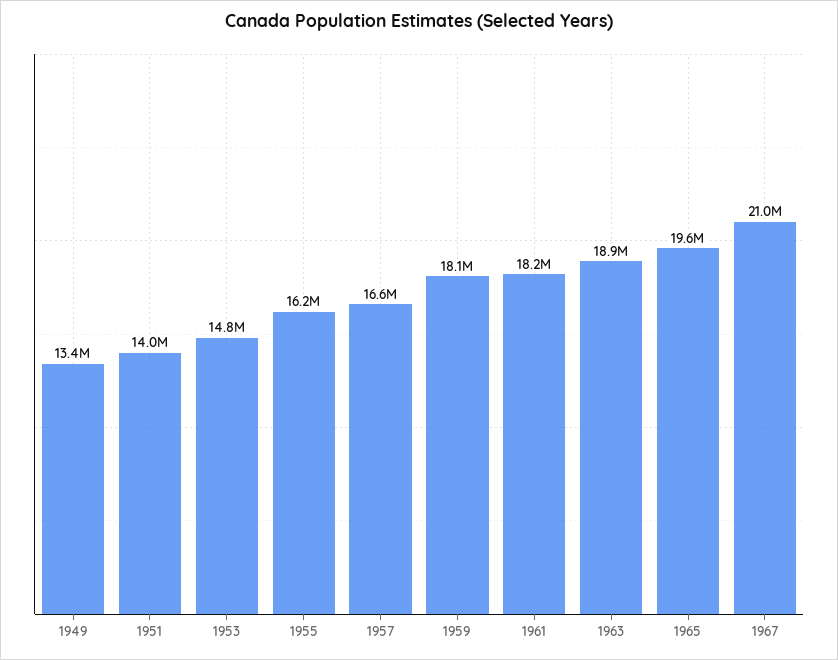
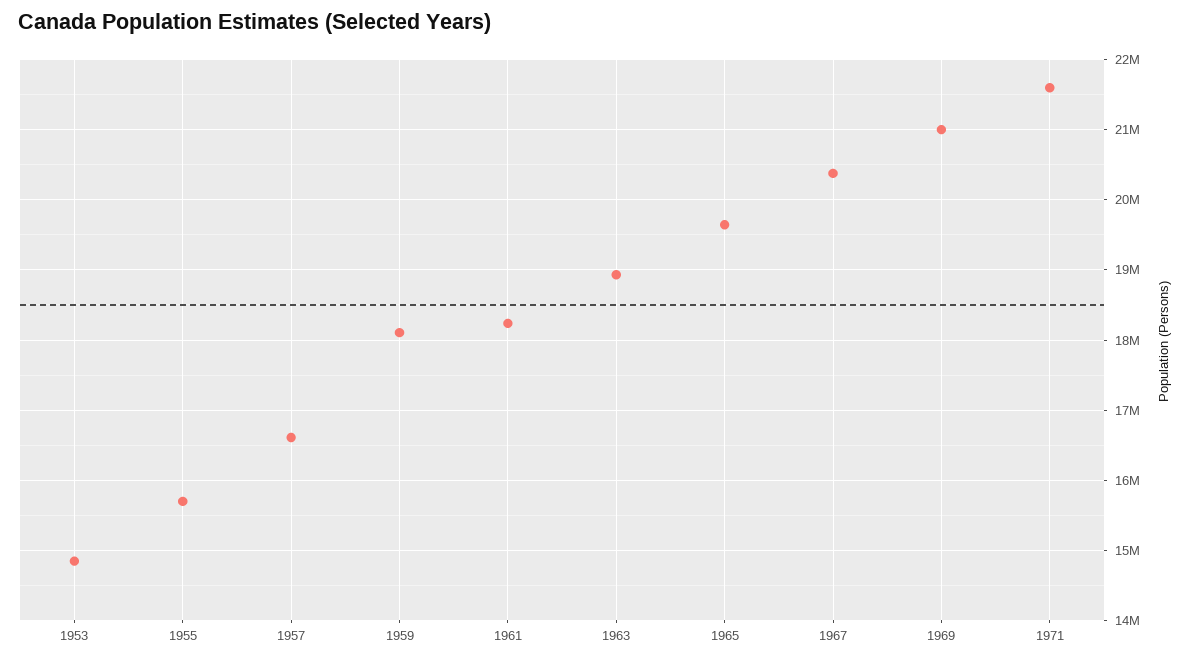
1949: 13400000 -> none
1951: 14000000 -> none
1955: 16200000 -> 15700000
1967: 21000000 -> 20400000
1969: none -> 21000000
1971: none -> 21600000

